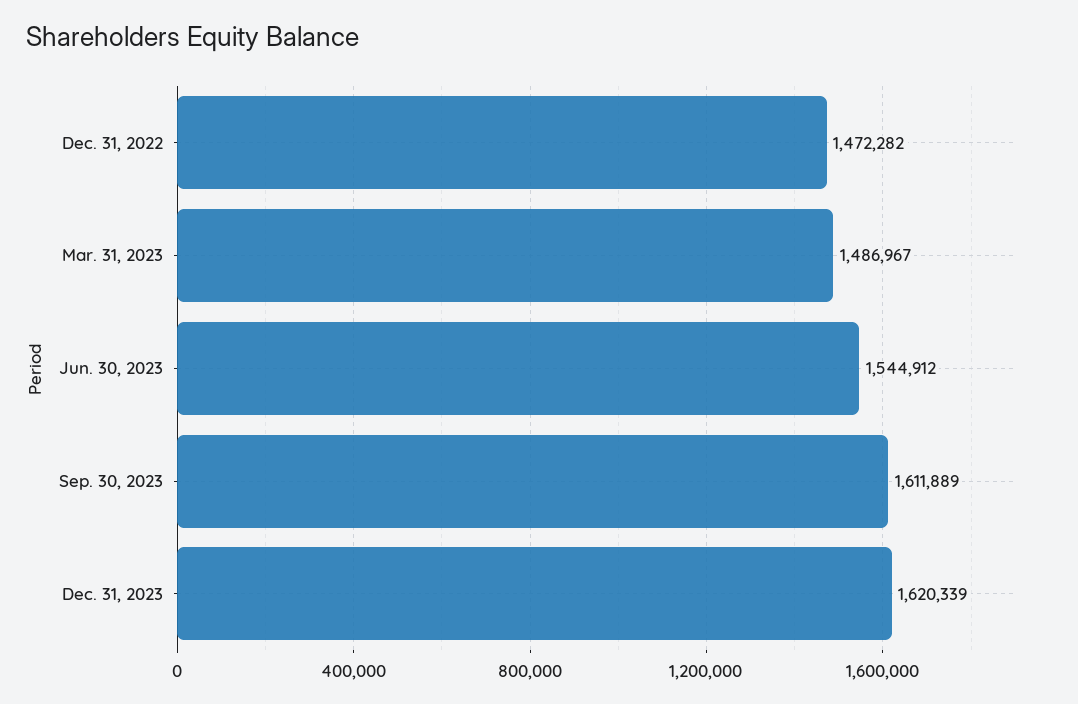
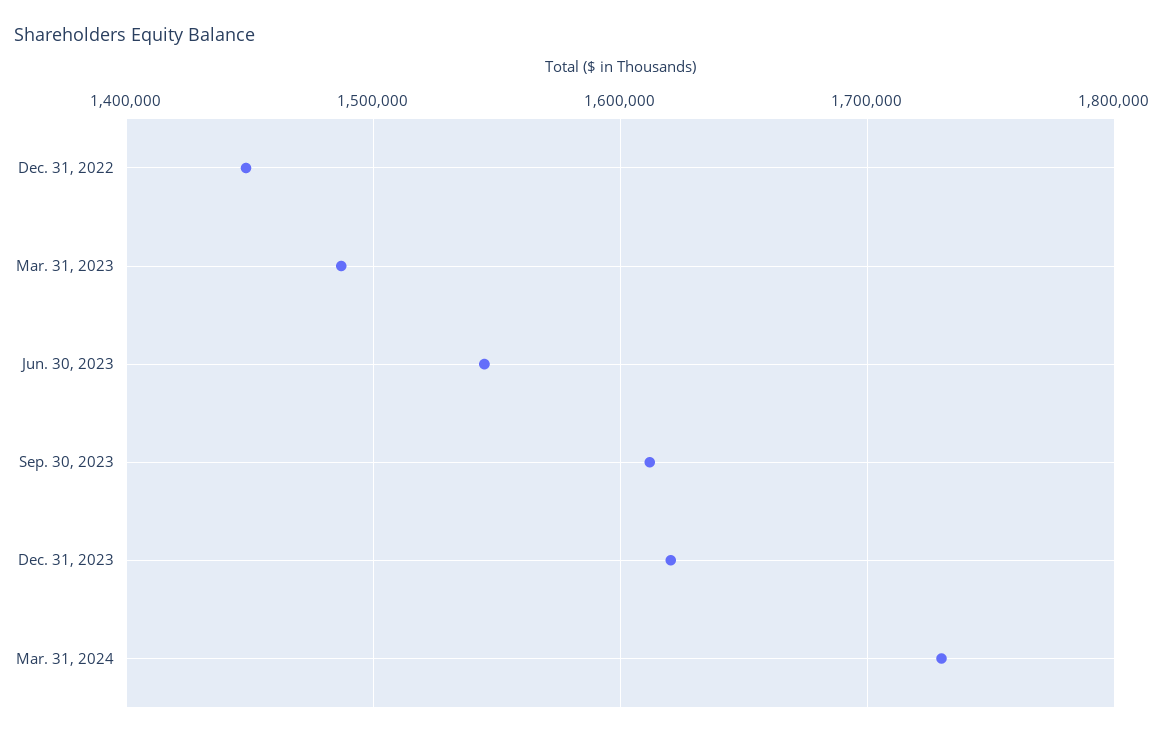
Dec. 31, 2022: 1472282 -> 1450000
Mar. 31, 2024: none -> 1730000

